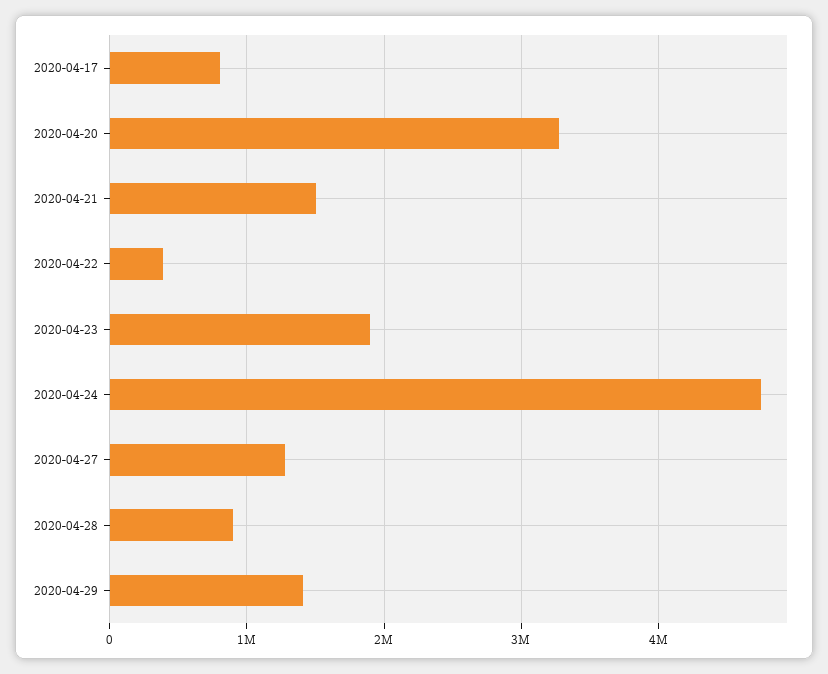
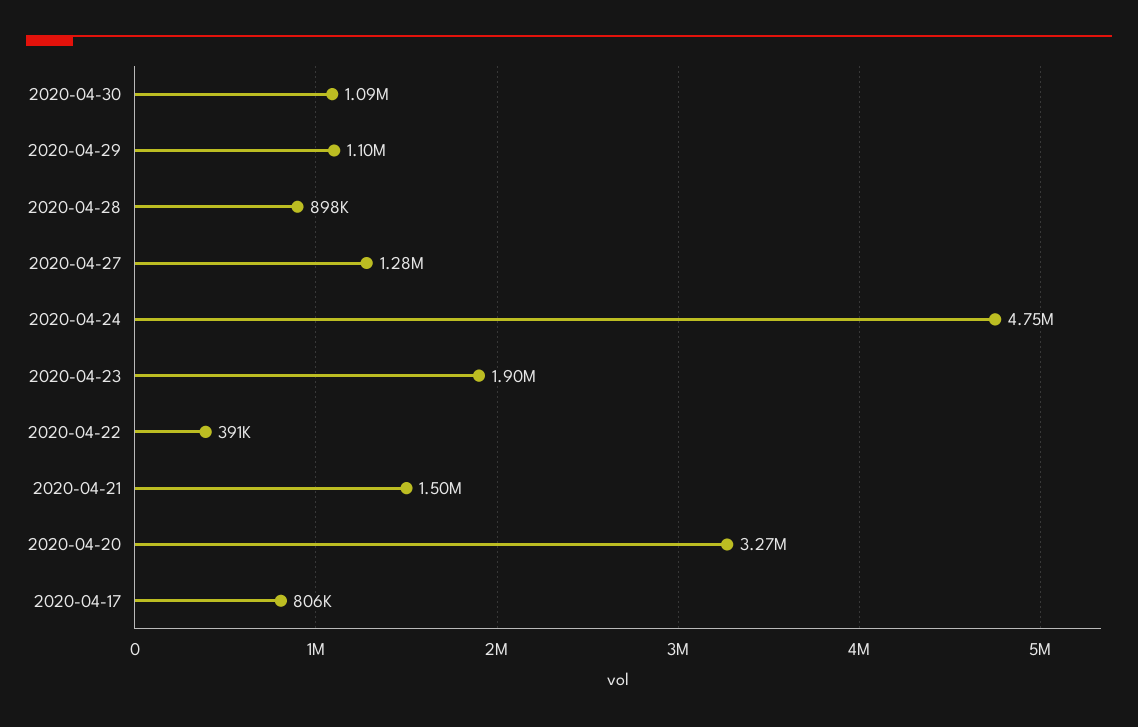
2020-04-29: 1400000 -> 1100000
2020-04-30: none -> 1090000

